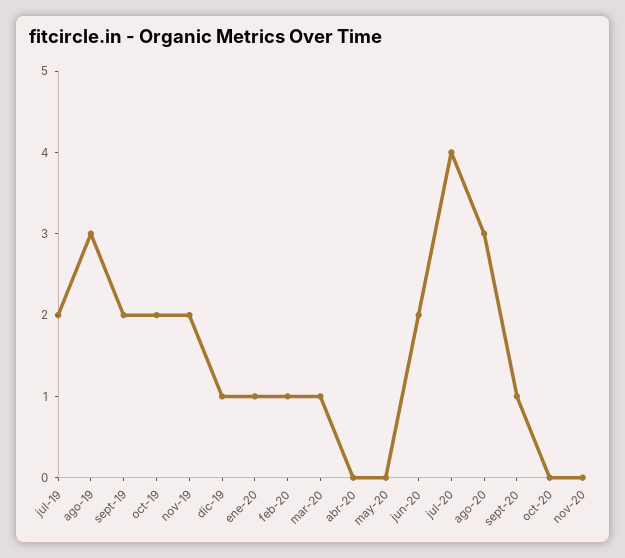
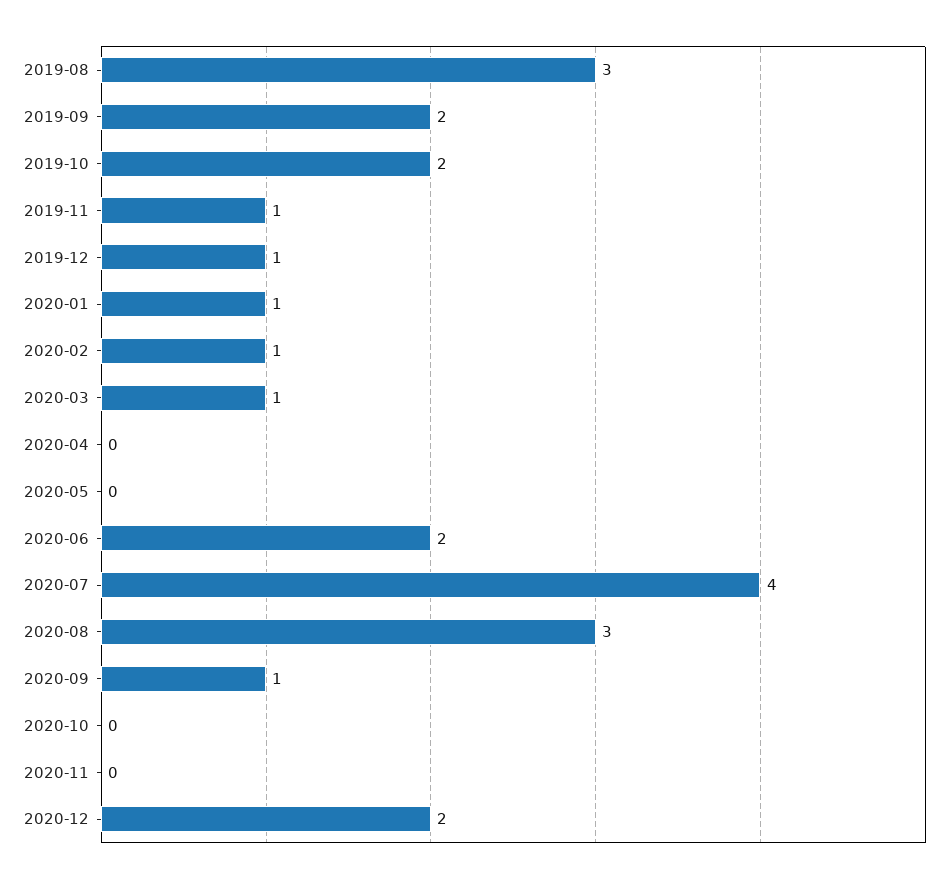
jul-19: 2 -> none
nov-19: 2 -> 1
2020-12: none -> 2

